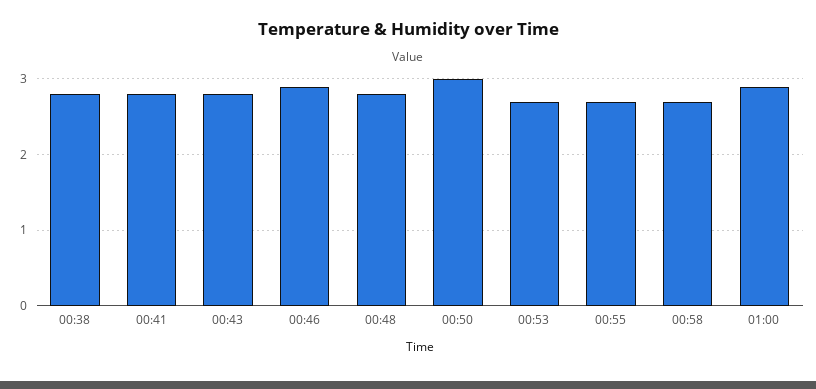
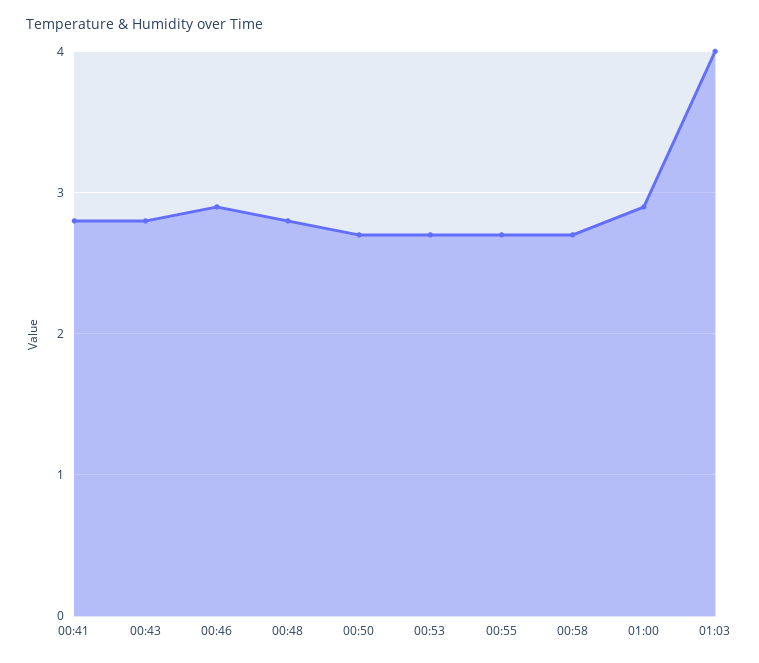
00:38: 2.8 -> none
00:50: 3 -> 2.7
01:03: none -> 4

